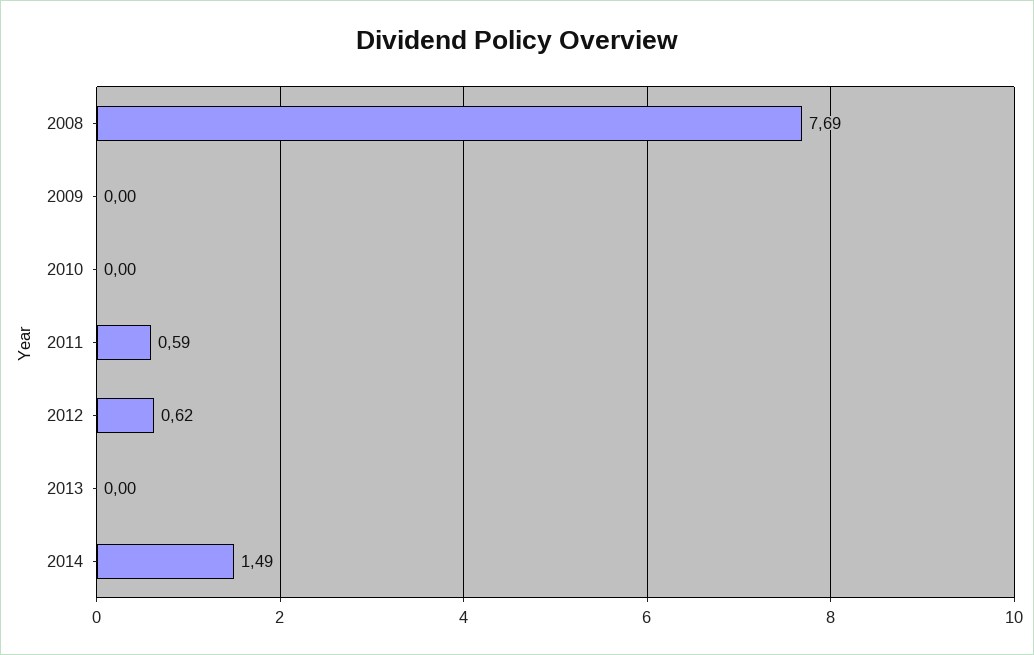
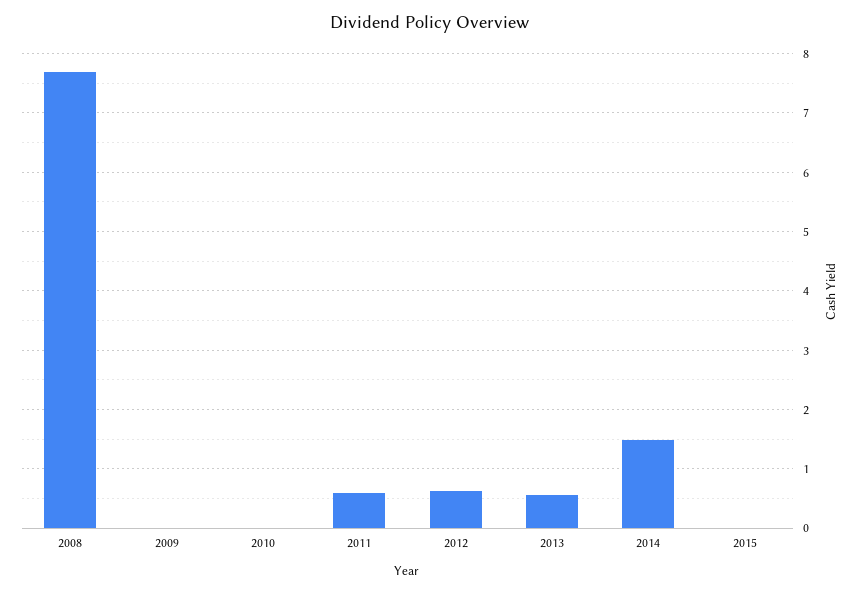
2013: 0 -> 0.6
2015: none -> 0

